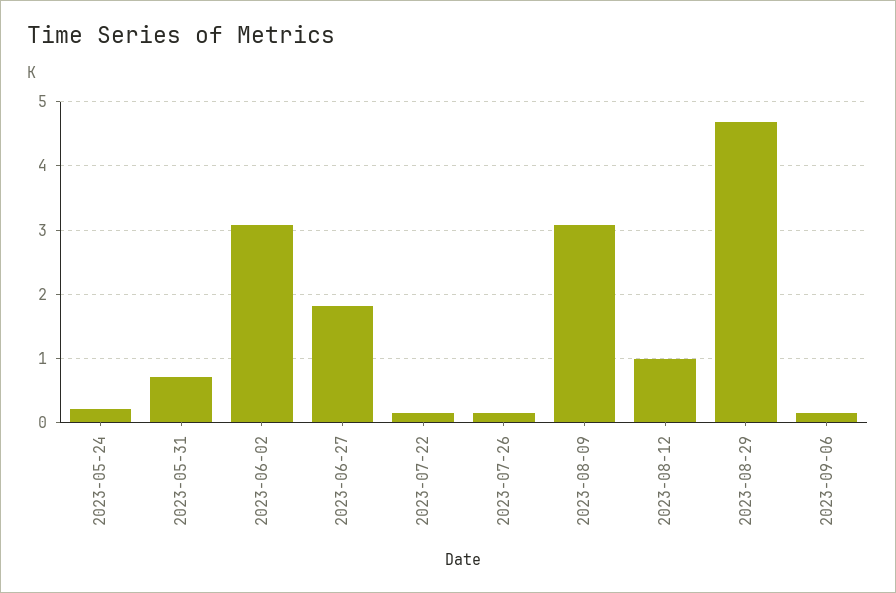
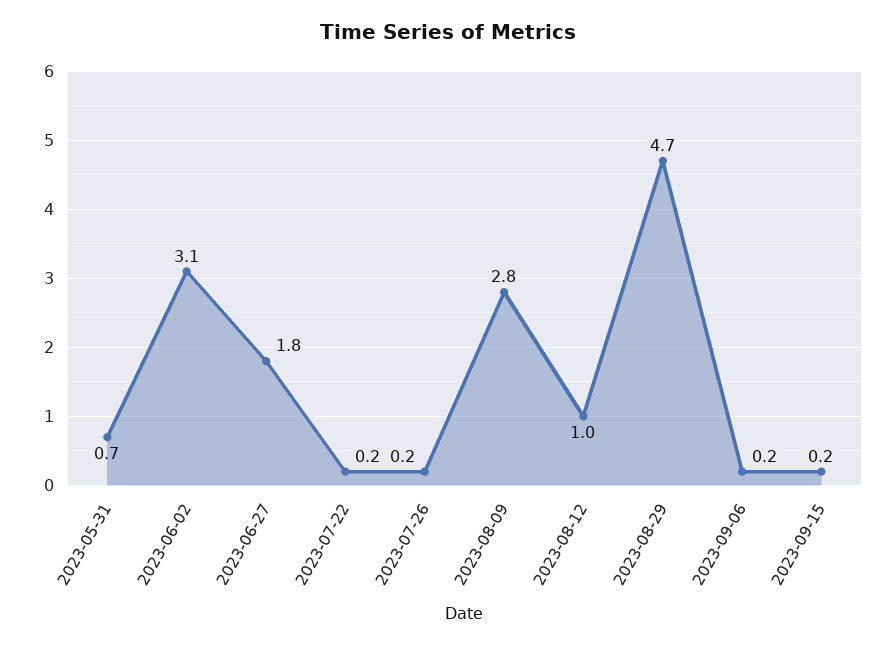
2023-05-24: 0.2 -> none
2023-08-09: 3.1 -> 2.8
2023-09-15: none -> 0.2

